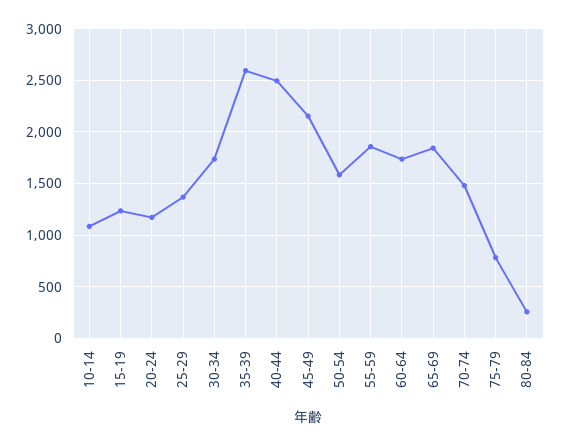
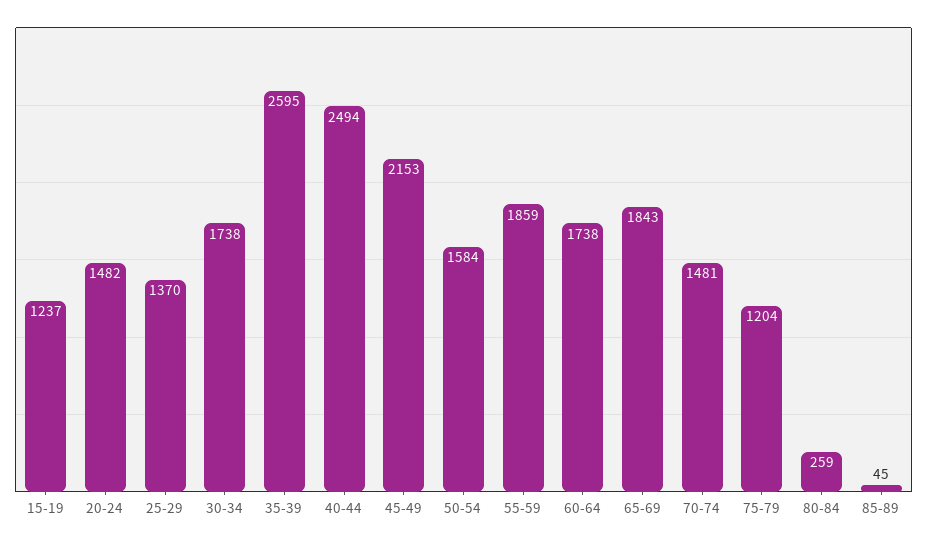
10-14: 1100 -> none
20-24: 1200 -> 1482
75-79: 800 -> 1204
85-89: none -> 45

